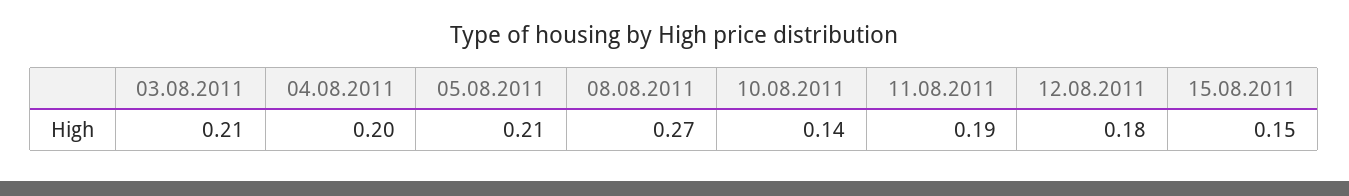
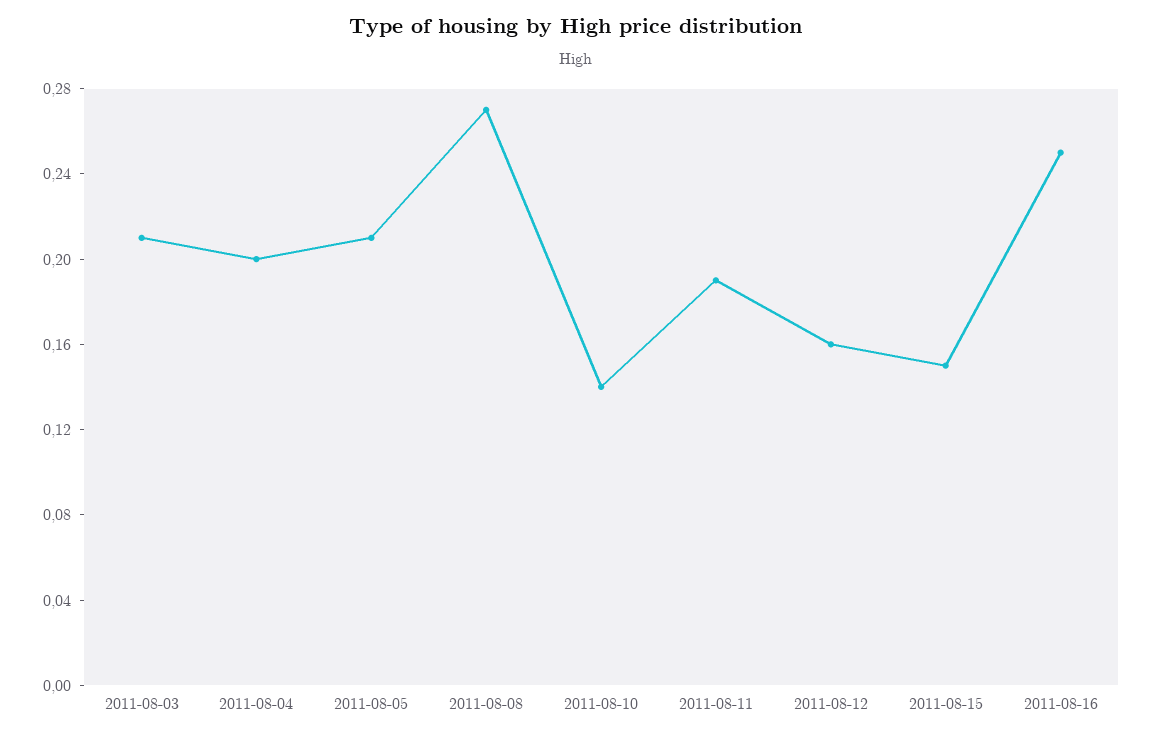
12.08.2011: 0.18 -> 0.16
2011-08-16: none -> 0.25

